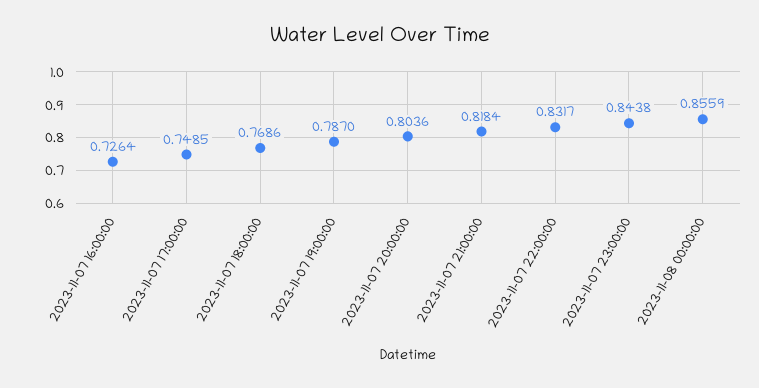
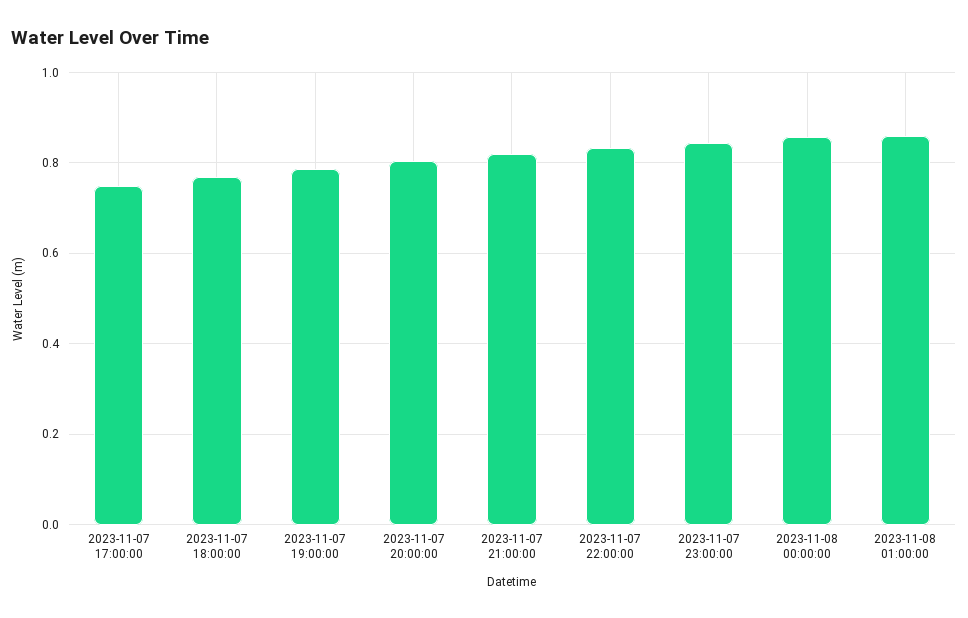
2023-11-07 16:00:00: 0.7264 -> none
2023-11-08 01:00:00: none -> 0.86

